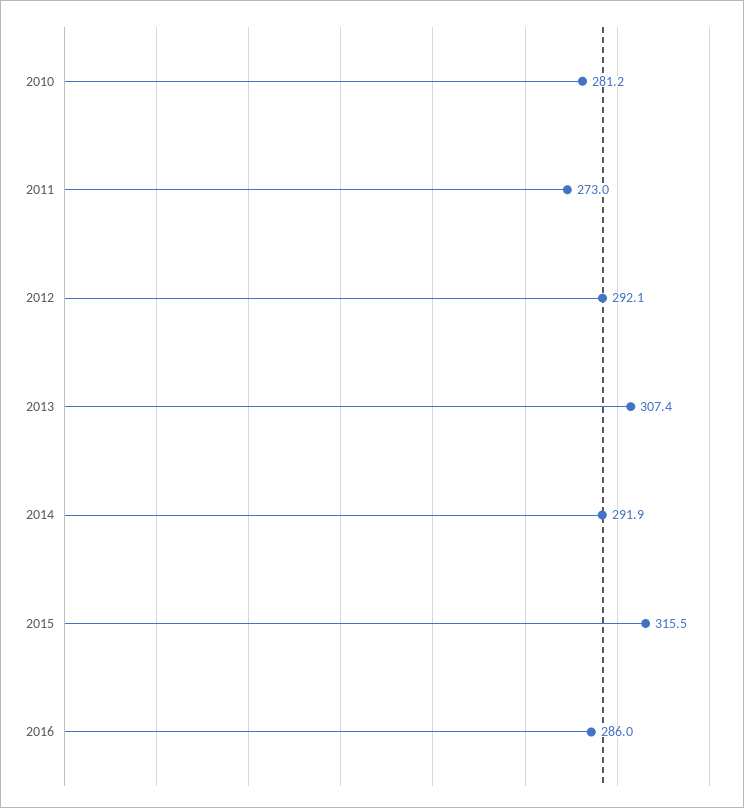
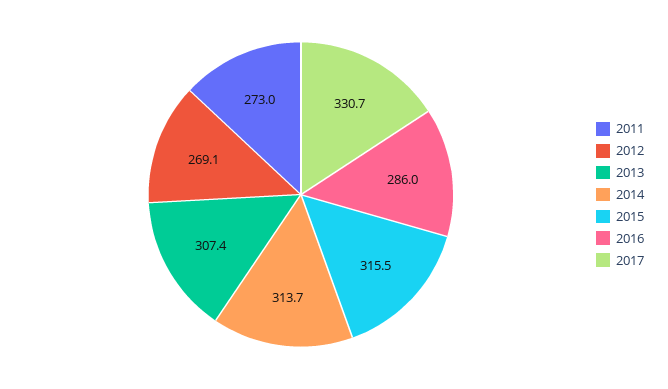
2010: 281.2 -> none
2012: 292.1 -> 269.1
2014: 291.9 -> 313.7
2017: none -> 330.7

